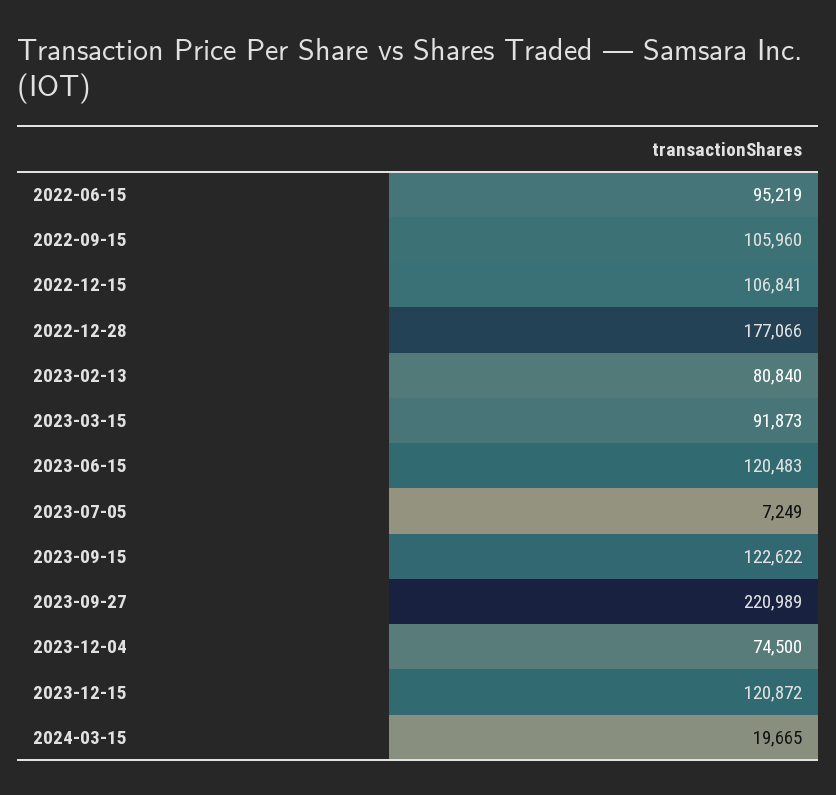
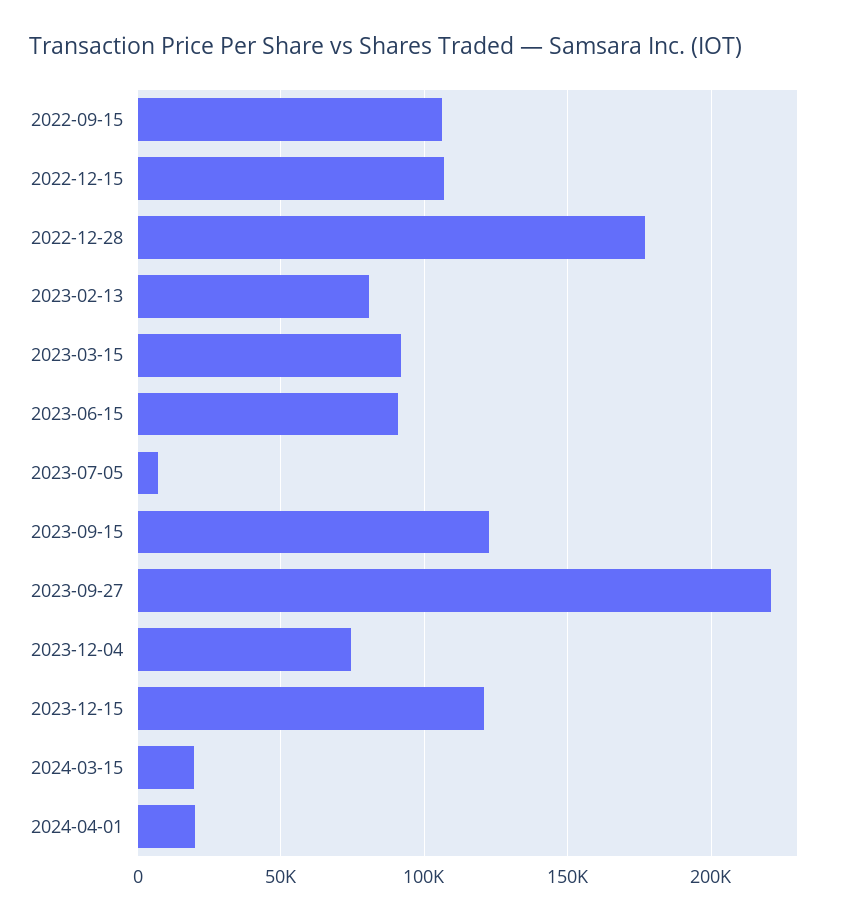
2022-06-15: 95219 -> none
2023-06-15: 120483 -> 90000
2024-04-01: none -> 20000

